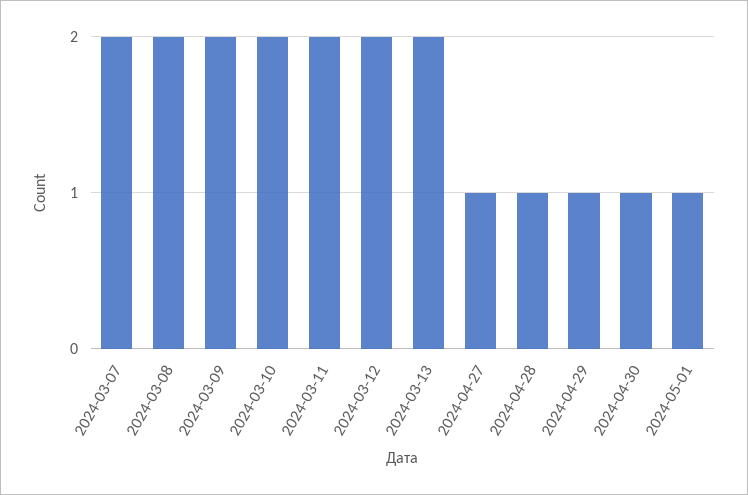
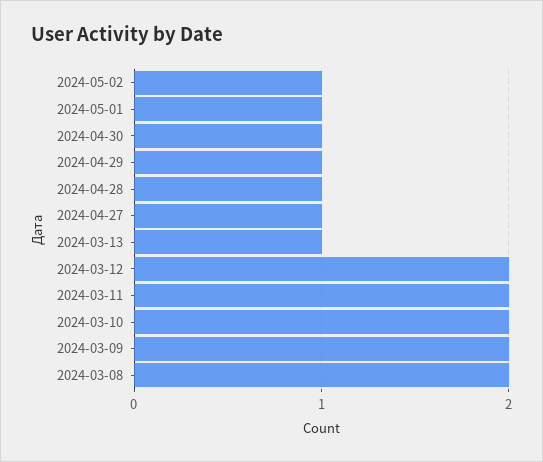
2024-03-07: 2 -> none
2024-03-13: 2 -> 1
2024-05-02: none -> 1

